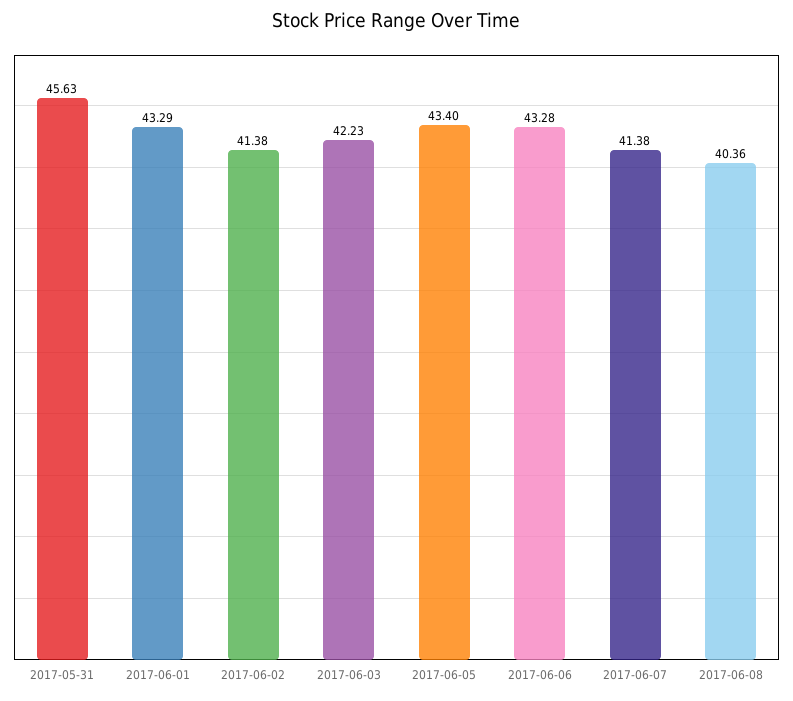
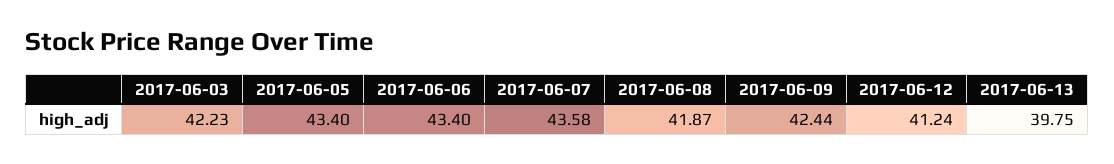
2017-05-31: 45.63 -> none
2017-06-01: 43.29 -> none
2017-06-02: 41.38 -> none
2017-06-06: 43.28 -> 43.4
2017-06-07: 41.38 -> 43.58
2017-06-08: 40.36 -> 41.87
2017-06-09: none -> 42.44
2017-06-12: none -> 41.24
2017-06-13: none -> 39.75

